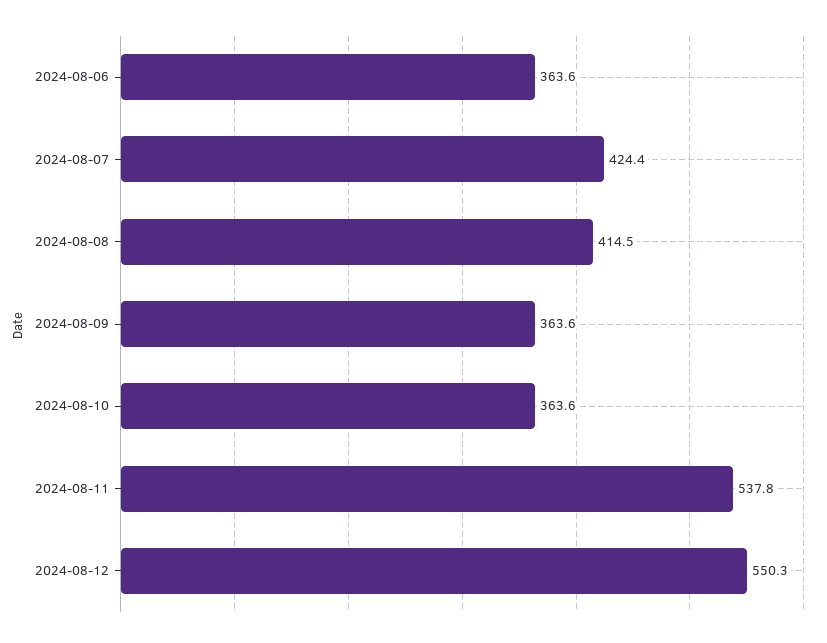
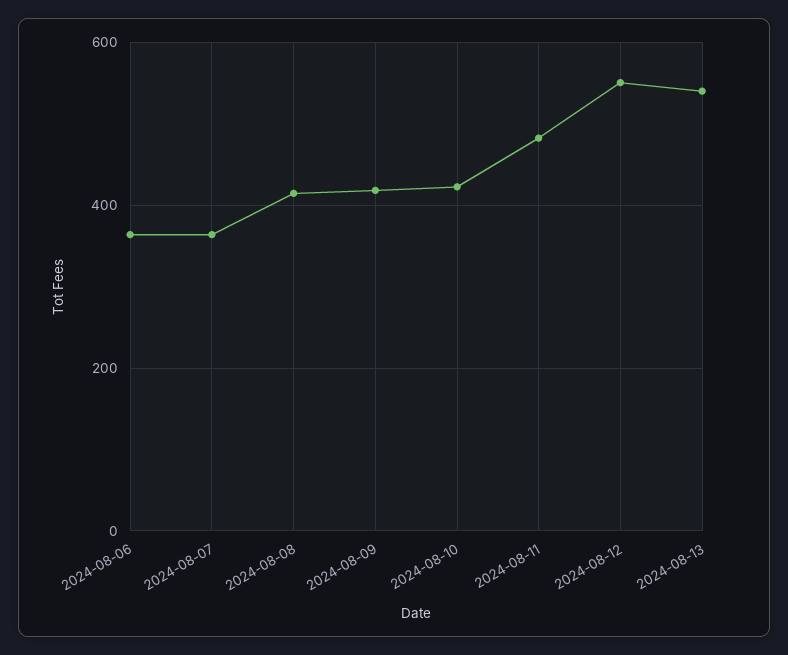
2024-08-07: 424.4 -> 360
2024-08-09: 363.6 -> 420
2024-08-10: 363.6 -> 420
2024-08-11: 537.8 -> 480
2024-08-13: none -> 540

